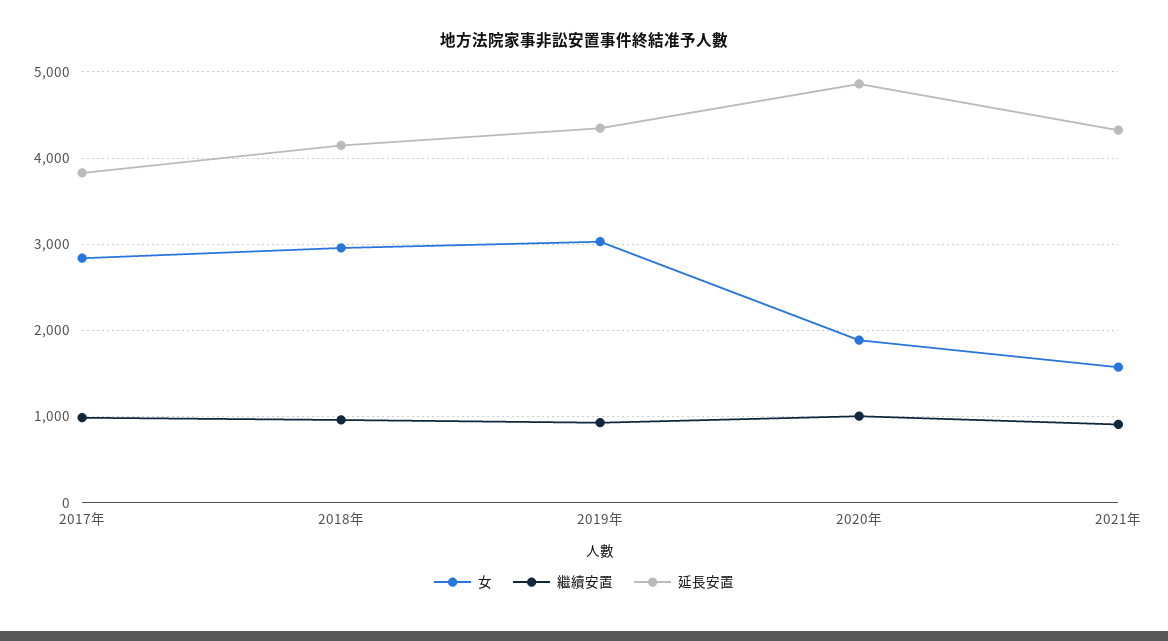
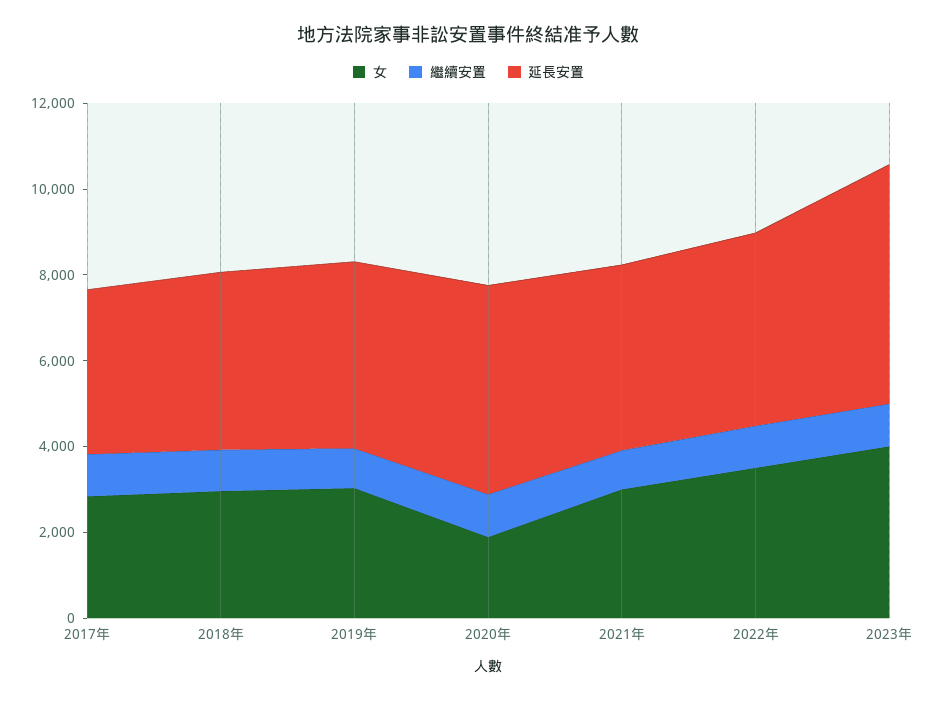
女, 2021年: 1600 -> 3000
女, 2022年: none -> 3500
繼續安置, 2022年: none -> 1000
延長安置, 2022年: none -> 4500
女, 2023年: none -> 4000
繼續安置, 2023年: none -> 1000
延長安置, 2023年: none -> 5500

